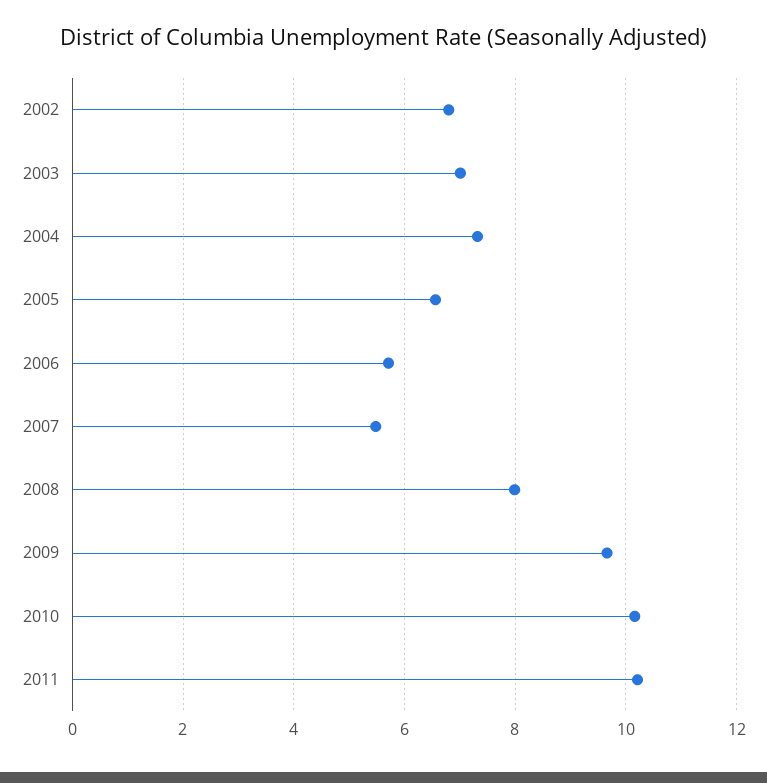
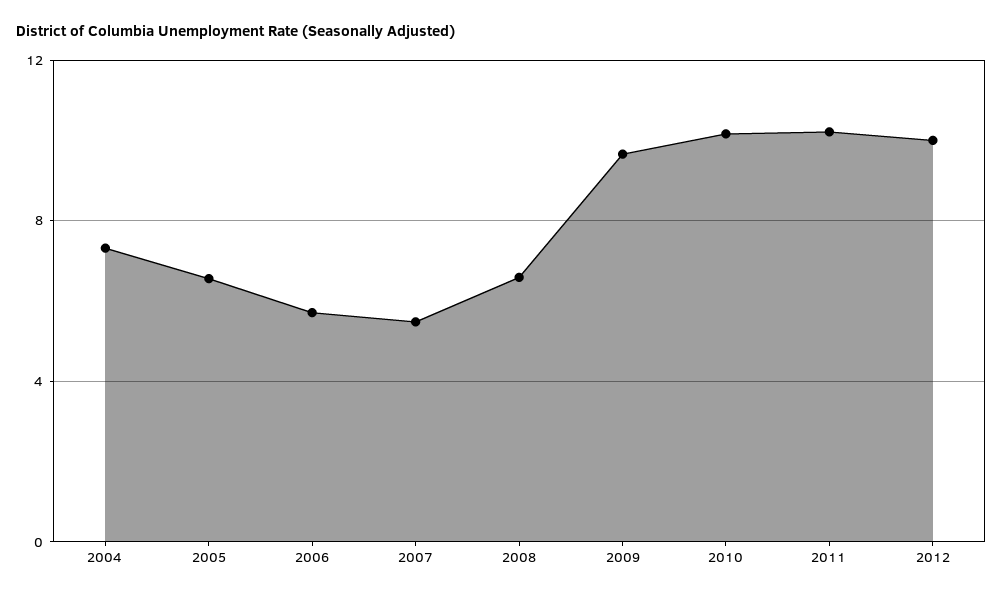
2002: 6.8 -> none
2003: 7 -> none
2008: 8 -> 6.5
2012: none -> 10

